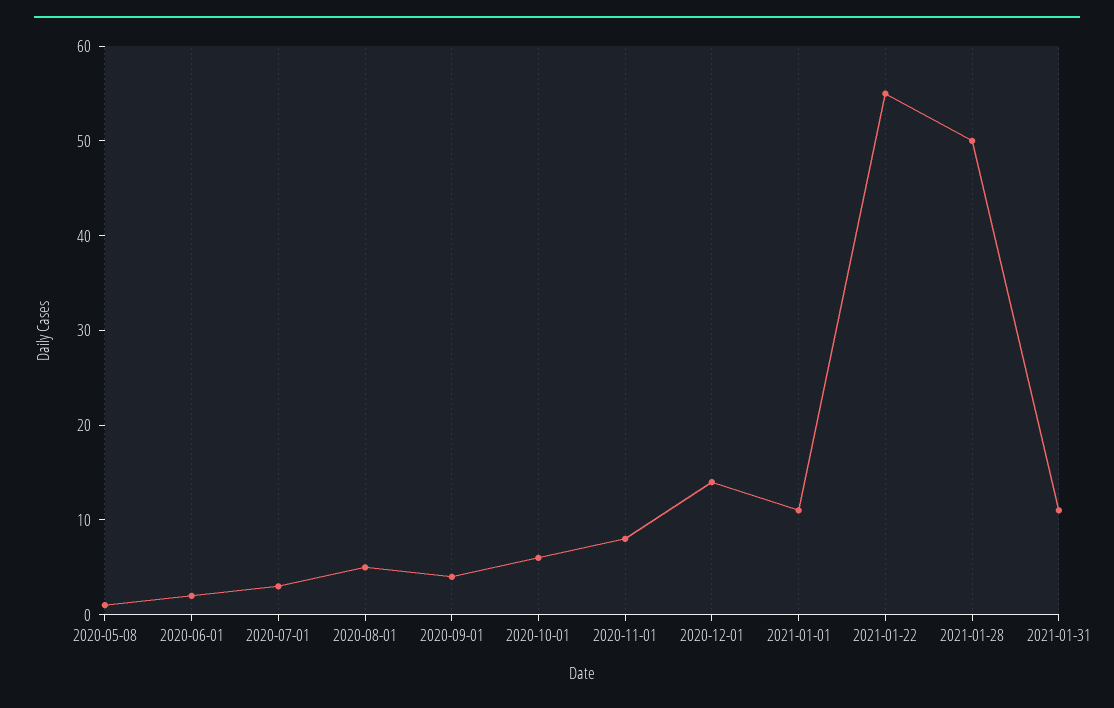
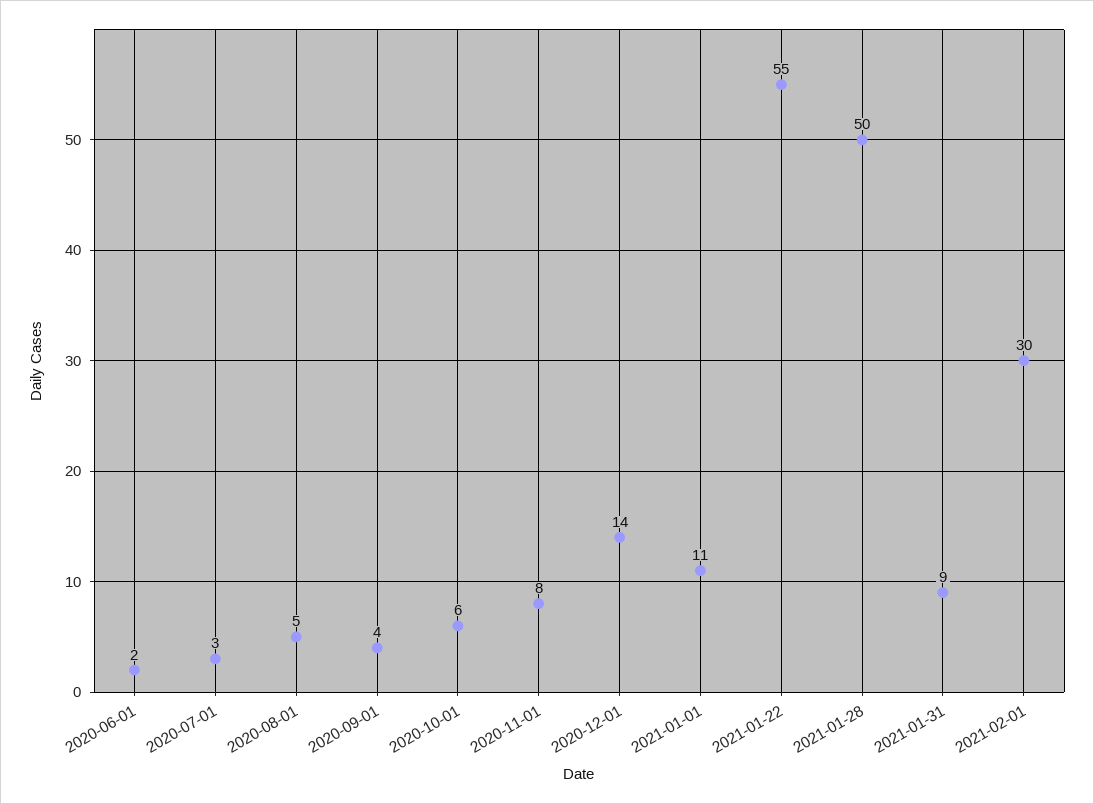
2020-05-08: 1 -> none
2021-01-31: 11 -> 9
2021-02-01: none -> 30

